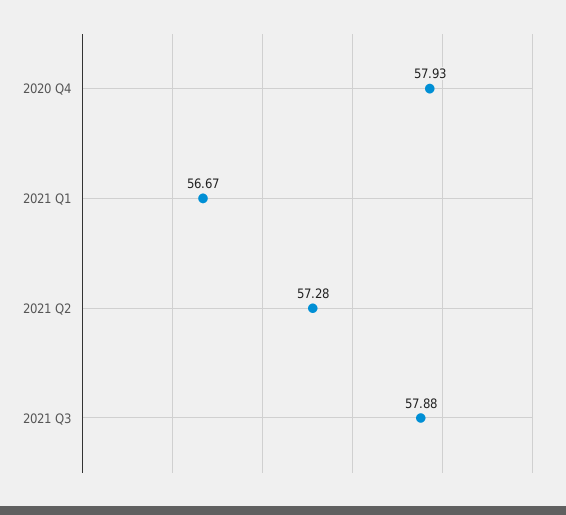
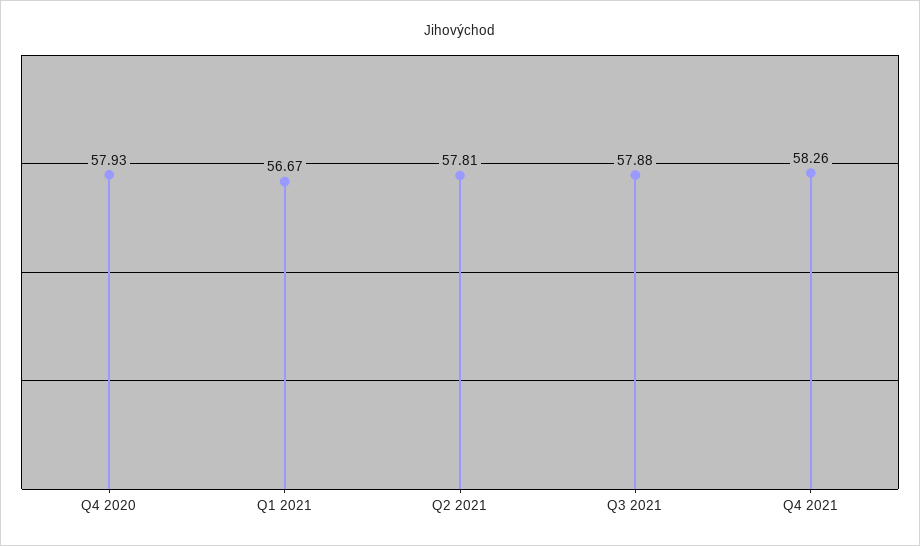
2021 Q2: 57.28 -> 57.81
Q4 2021: none -> 58.26

